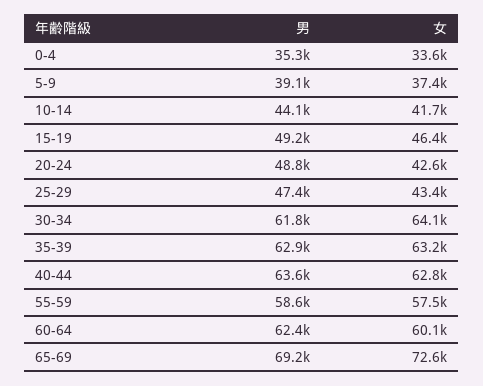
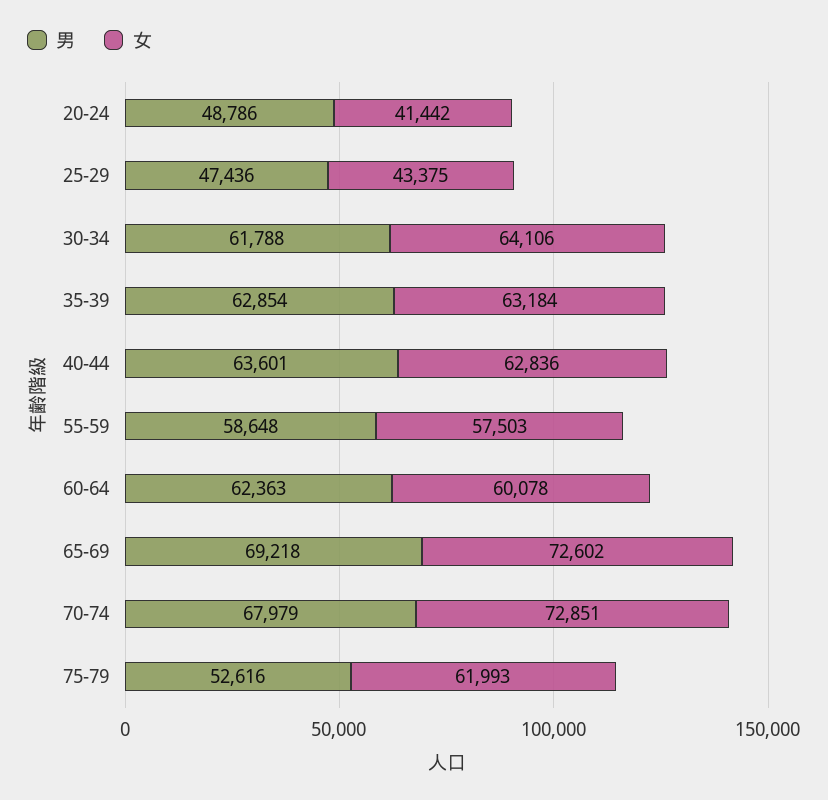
男, 0-4: 35300 -> none
女, 0-4: 33600 -> none
男, 5-9: 39100 -> none
女, 5-9: 37400 -> none
男, 10-14: 44100 -> none
女, 10-14: 41700 -> none
男, 15-19: 49200 -> none
女, 15-19: 46400 -> none
女, 20-24: 42600 -> 41442
男, 70-74: none -> 67979
女, 70-74: none -> 72851
男, 75-79: none -> 52616
女, 75-79: none -> 61993

